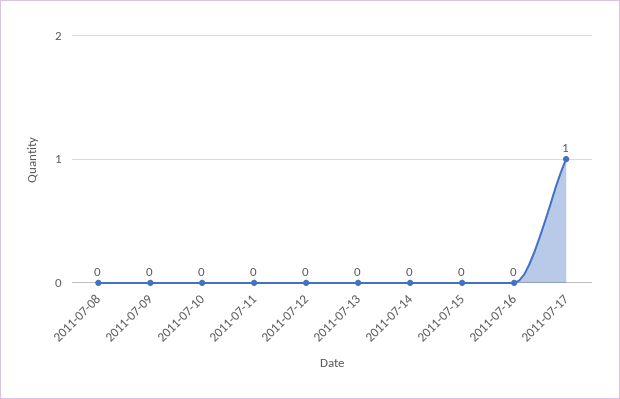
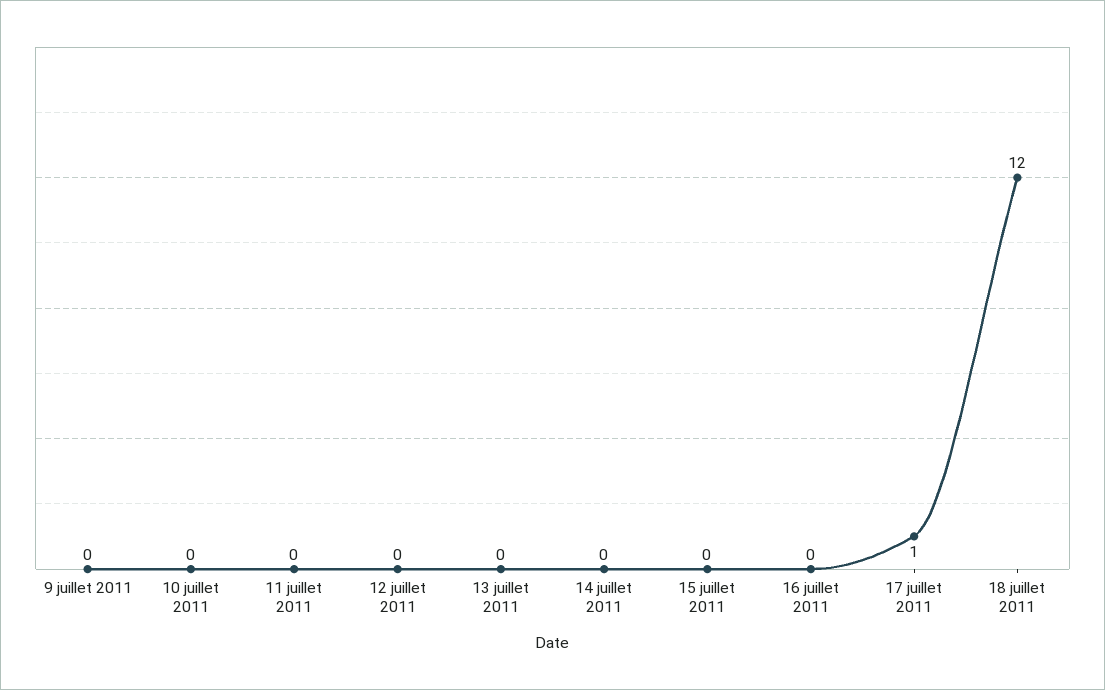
2011-07-08: 0 -> none
18 juillet 2011: none -> 12

